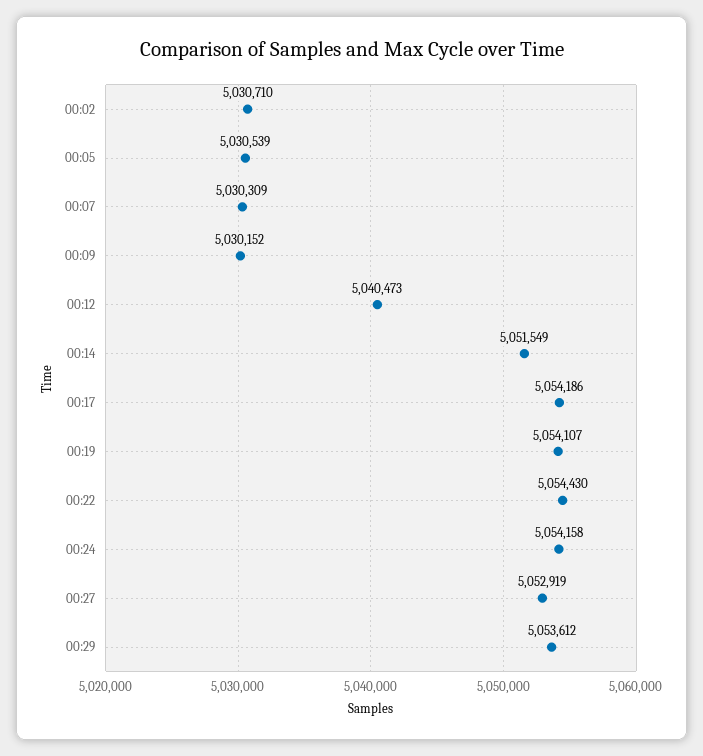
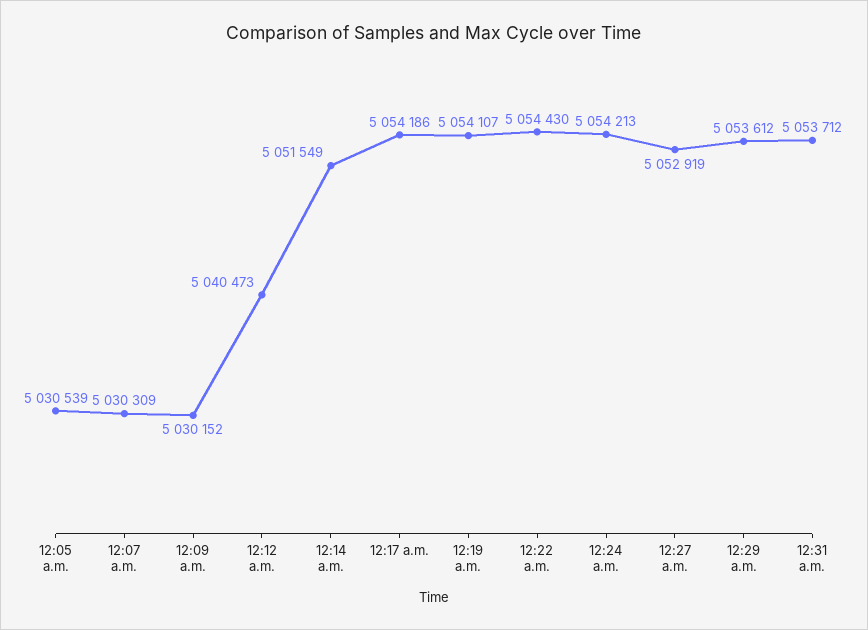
00:02: 5030710 -> none
00:24: 5054158 -> 5054213
12:31 a.m.: none -> 5053712

